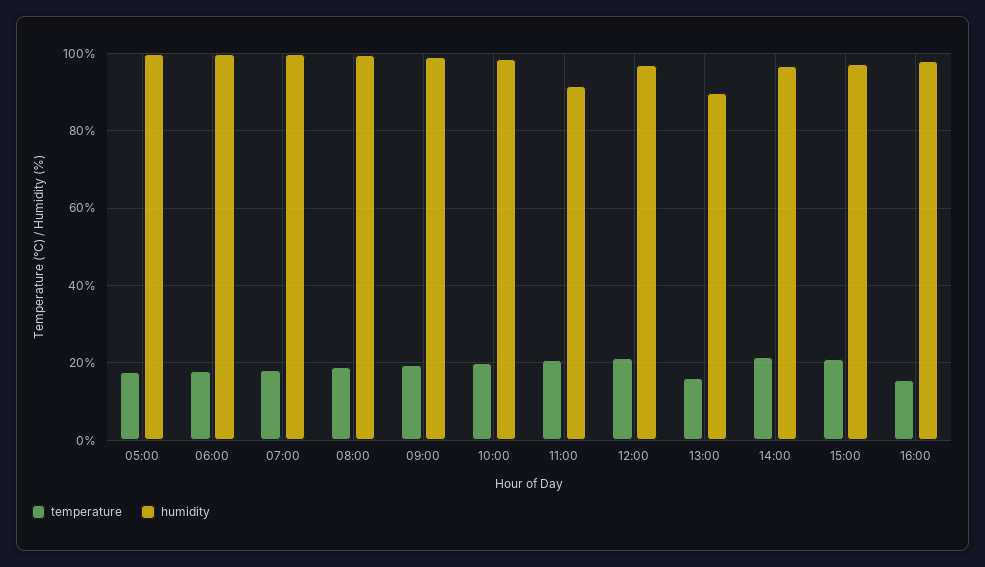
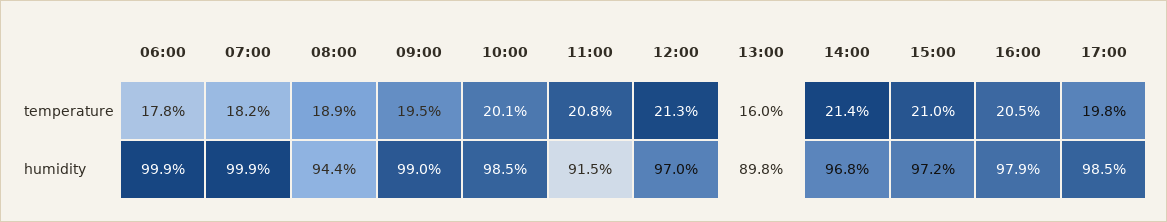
temperature, 05:00: 18 -> none
humidity, 05:00: 100 -> none
humidity, 08:00: 100 -> 94.4
temperature, 16:00: 16 -> 20.5
temperature, 17:00: none -> 19.8
humidity, 17:00: none -> 98.5

